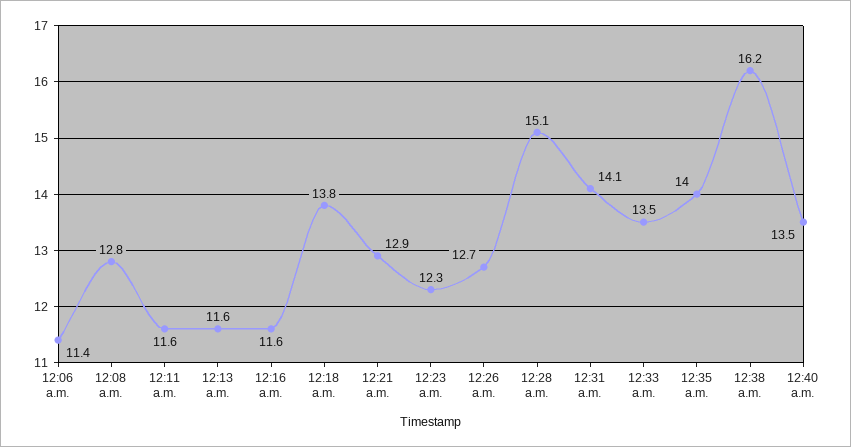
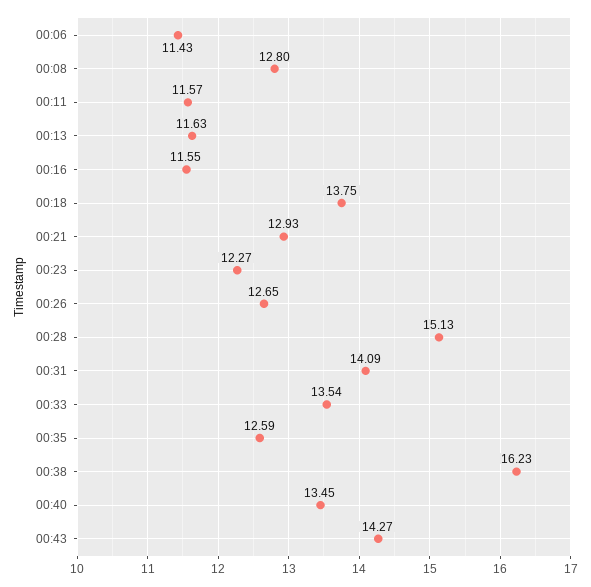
12:35 a.m.: 14 -> 12.59
00:43: none -> 14.27

